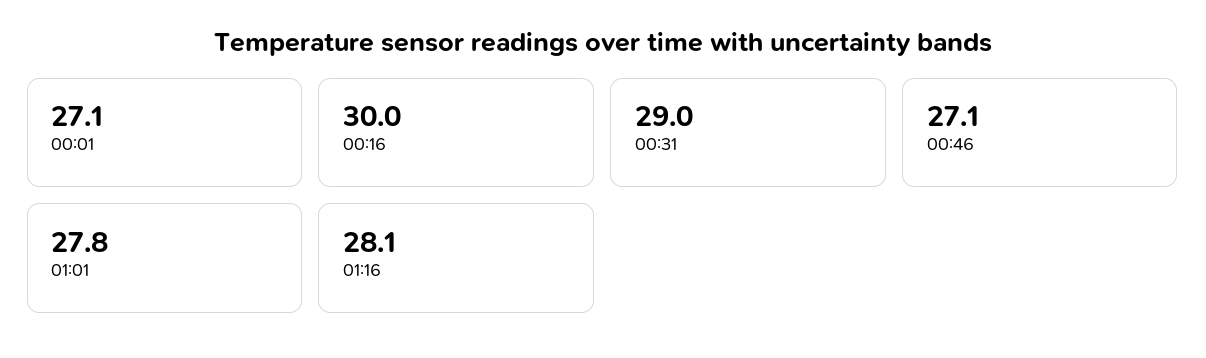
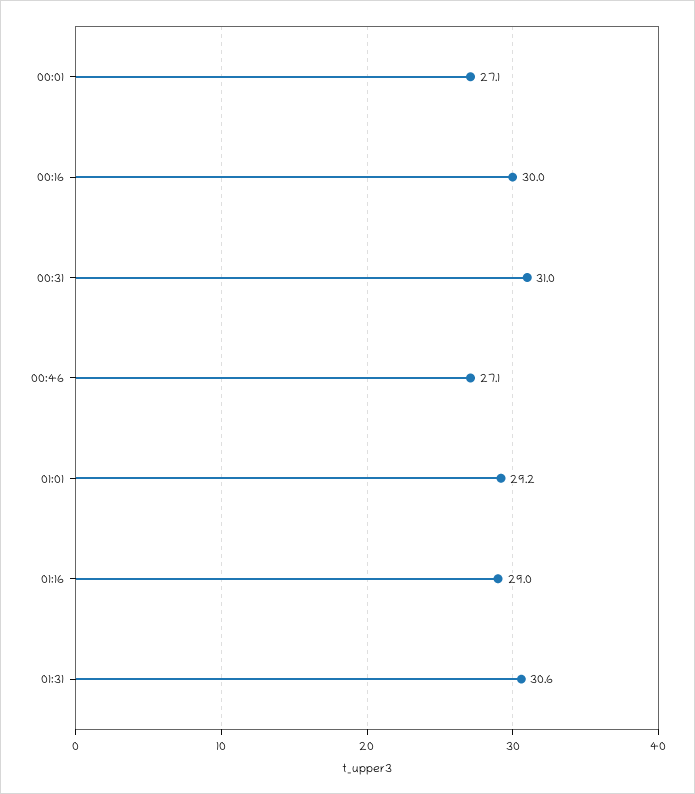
00:31: 29 -> 31
01:01: 27.8 -> 29.2
01:16: 28.1 -> 29
01:31: none -> 30.6

